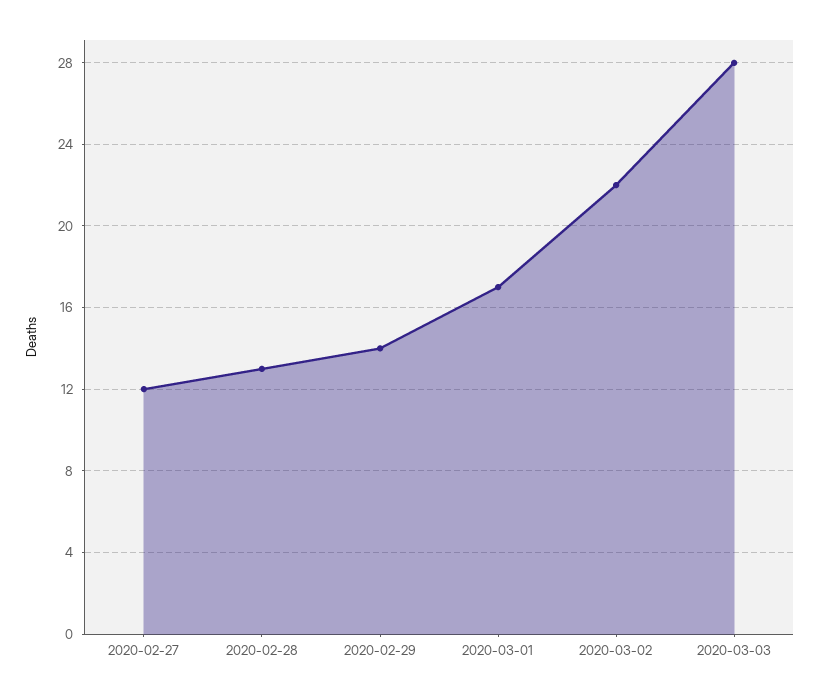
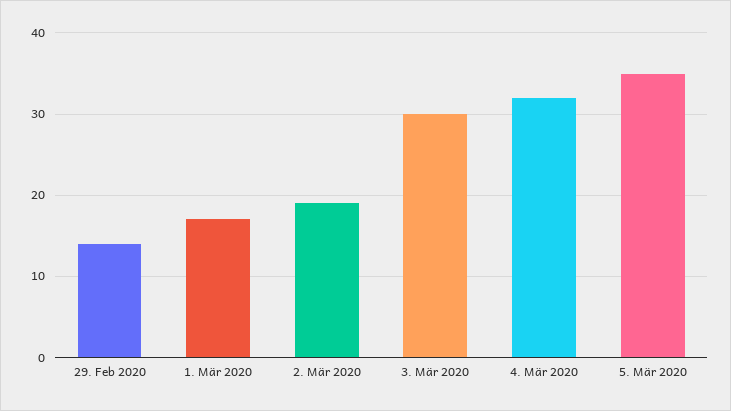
2020-02-27: 12 -> none
2020-02-28: 13 -> none
2020-03-02: 22 -> 19
2020-03-03: 28 -> 30
4. Mär 2020: none -> 32
5. Mär 2020: none -> 35

